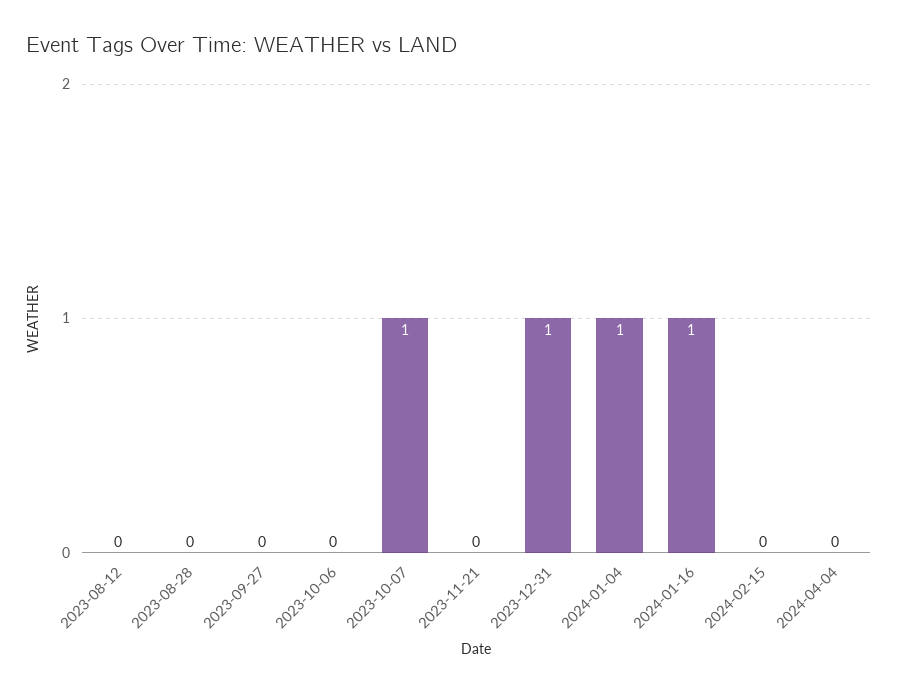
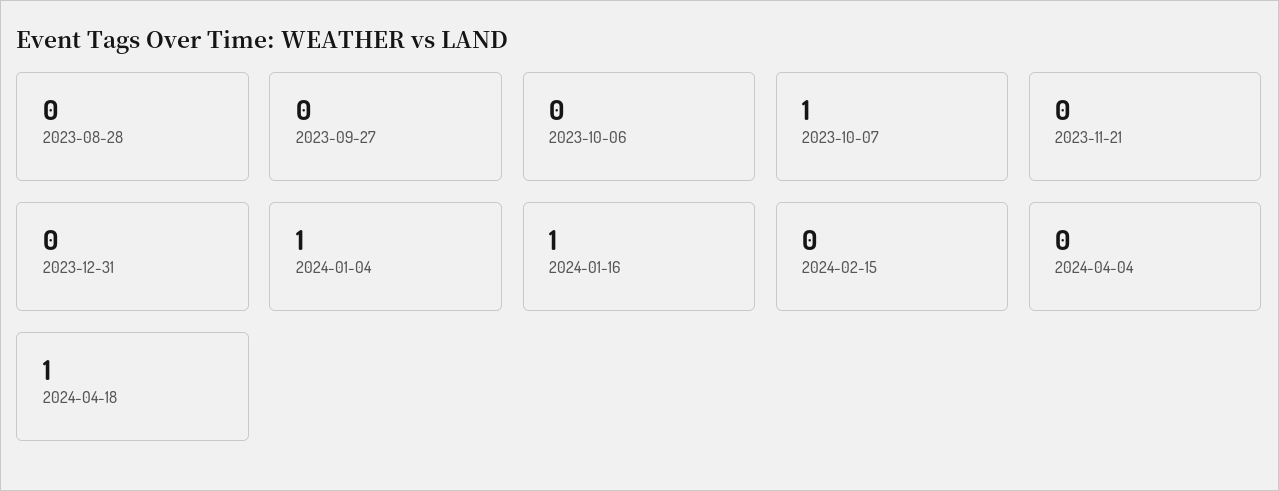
2023-08-12: 0 -> none
2023-12-31: 1 -> 0
2024-04-18: none -> 1

